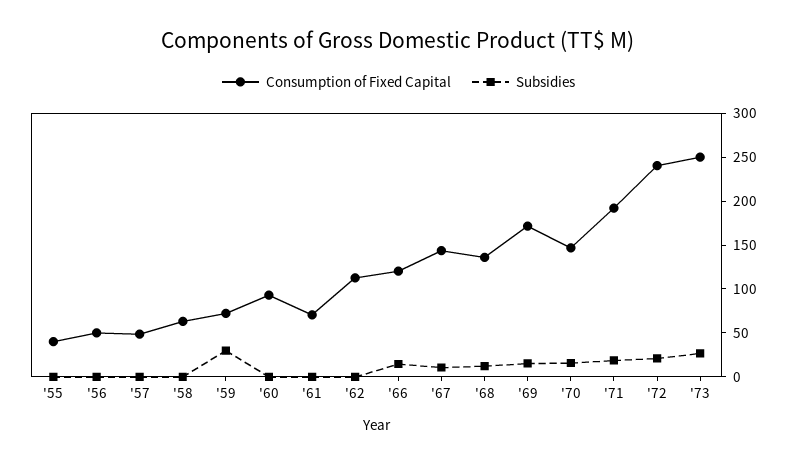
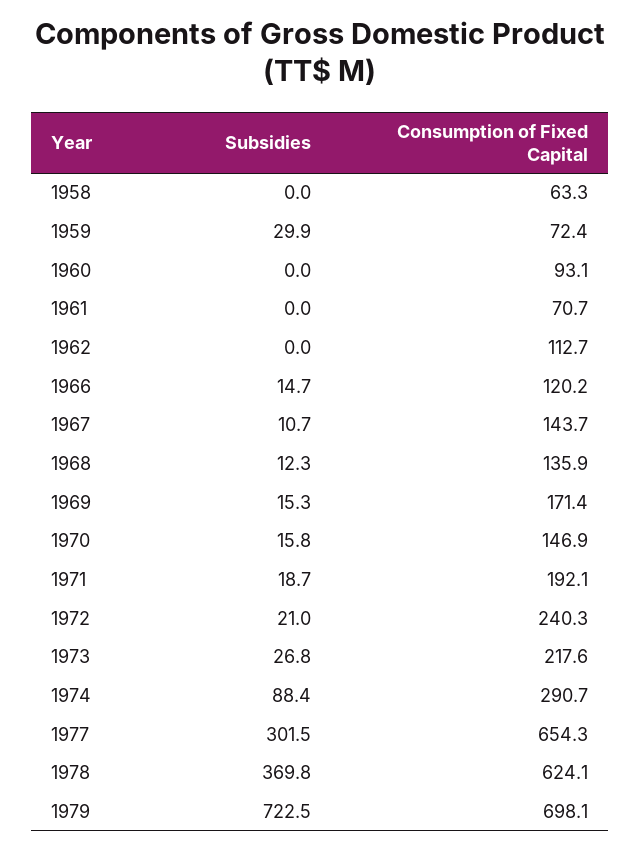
Consumption of Fixed Capital, '55: 40 -> none
Subsidies, '55: 0 -> none
Consumption of Fixed Capital, '56: 50 -> none
Subsidies, '56: 0 -> none
Consumption of Fixed Capital, '57: 50 -> none
Subsidies, '57: 0 -> none
Consumption of Fixed Capital, '73: 250 -> 217.6
Subsidies, 1974: none -> 88.4
Consumption of Fixed Capital, 1974: none -> 290.7
Subsidies, 1977: none -> 301.5
Consumption of Fixed Capital, 1977: none -> 654.3
Subsidies, 1978: none -> 369.8
Consumption of Fixed Capital, 1978: none -> 624.1
Subsidies, 1979: none -> 722.5
Consumption of Fixed Capital, 1979: none -> 698.1

